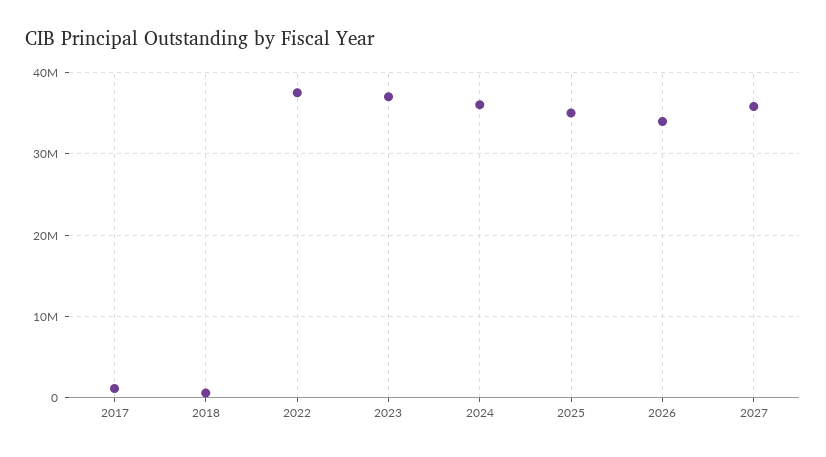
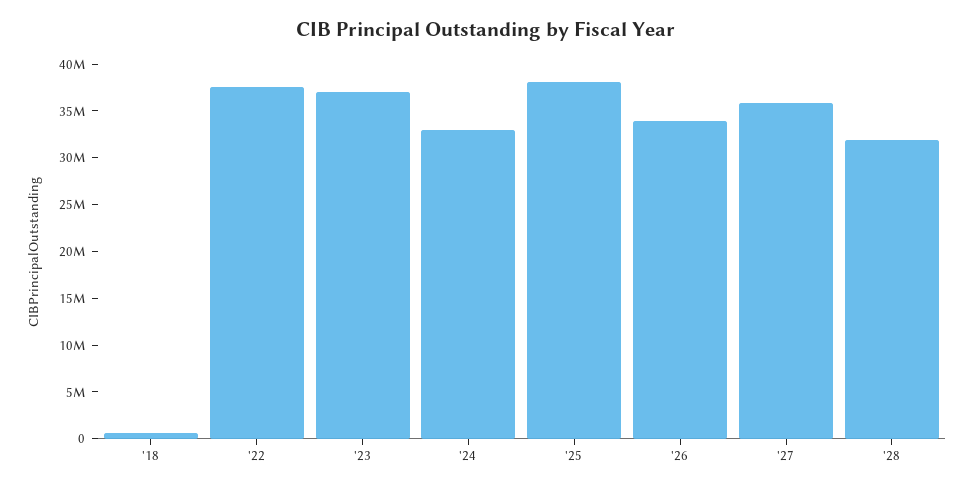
2017: 1000000 -> none
2024: 36000000 -> 33000000
2025: 35000000 -> 38000000
'28: none -> 32000000

